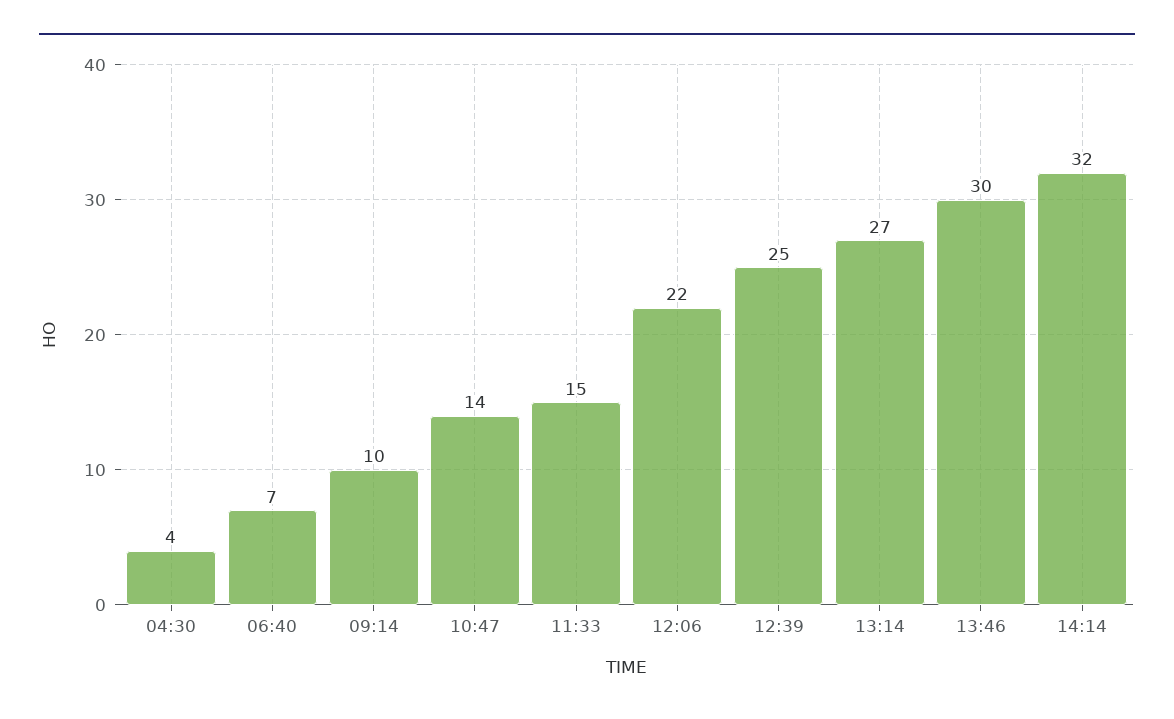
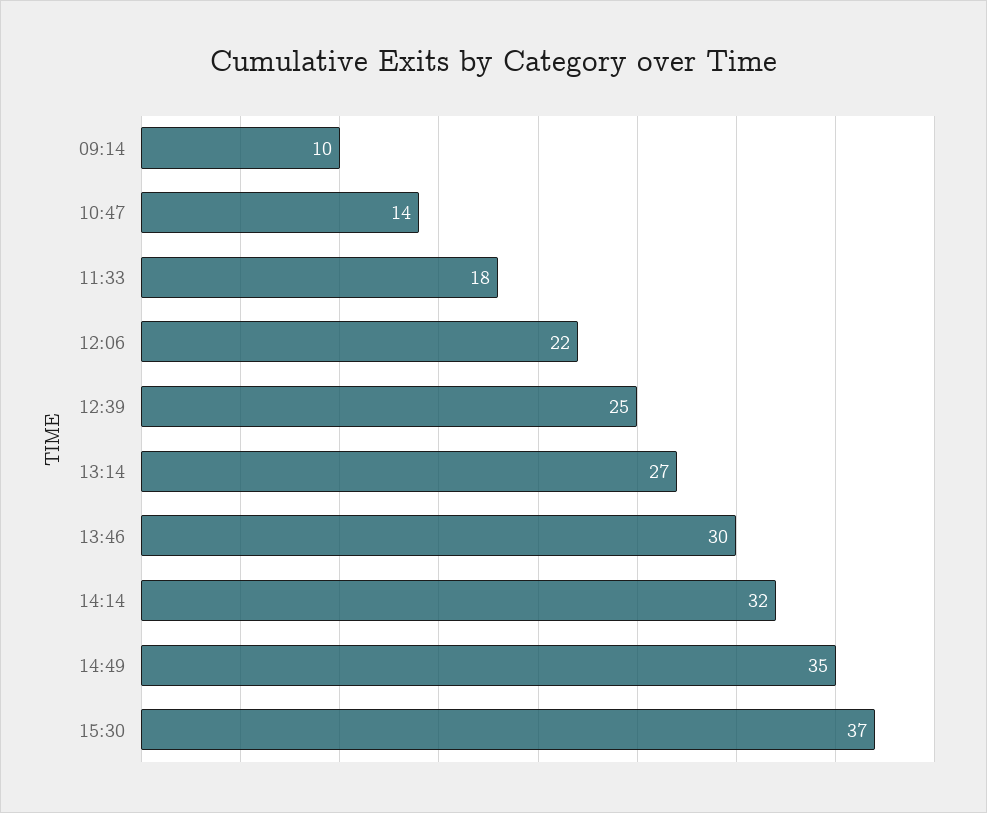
04:30: 4 -> none
06:40: 7 -> none
11:33: 15 -> 18
14:49: none -> 35
15:30: none -> 37

